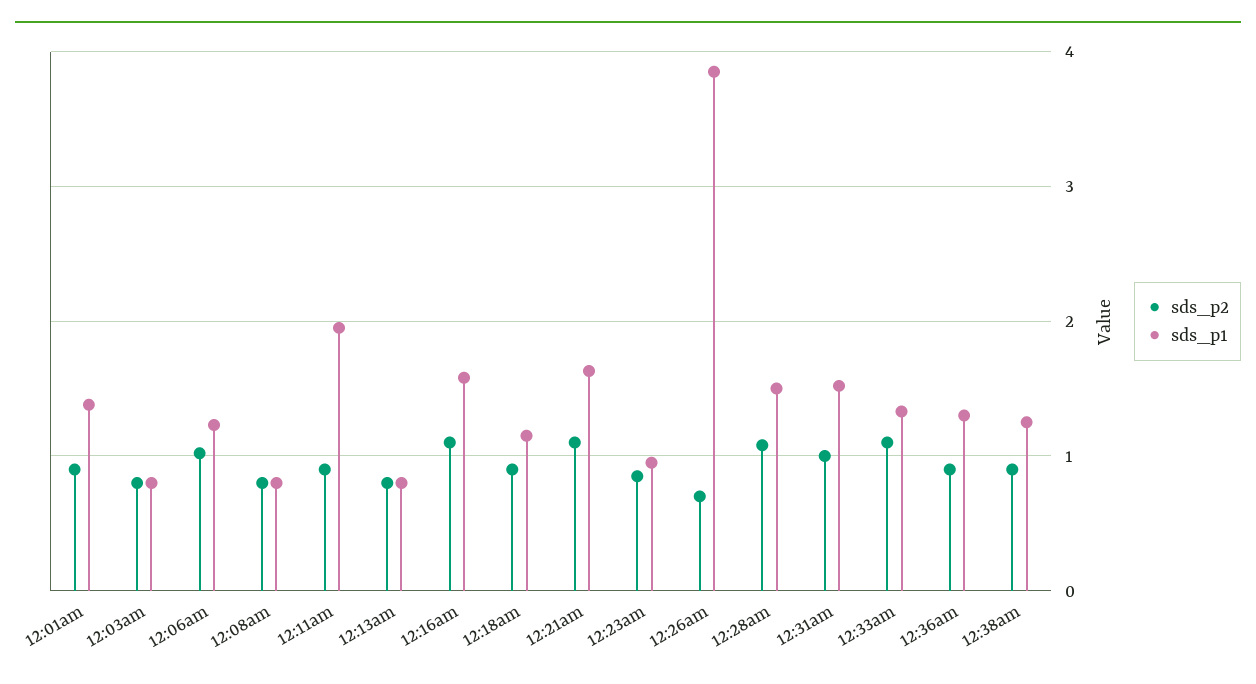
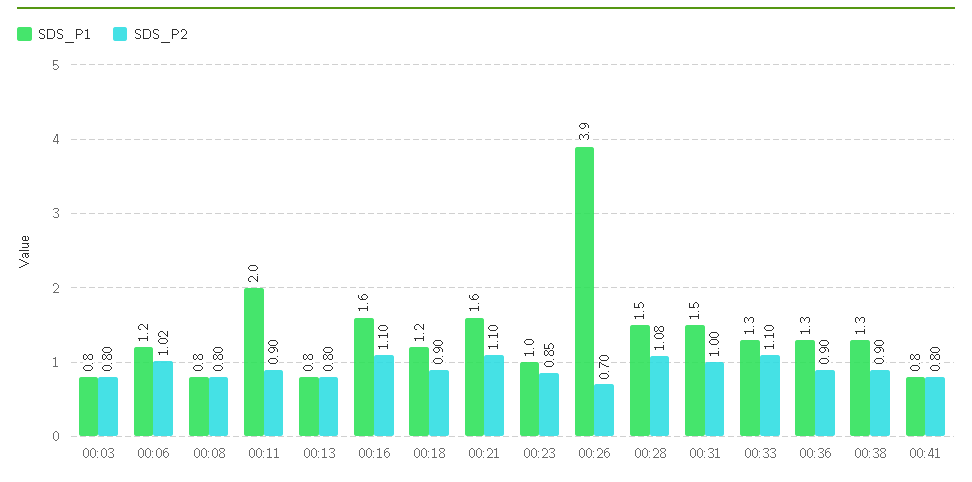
sds_p2, 12:01am: 0.9 -> none
sds_p1, 12:01am: 1.4 -> none
sds_p1, 00:41: none -> 0.8
sds_p2, 00:41: none -> 0.8

